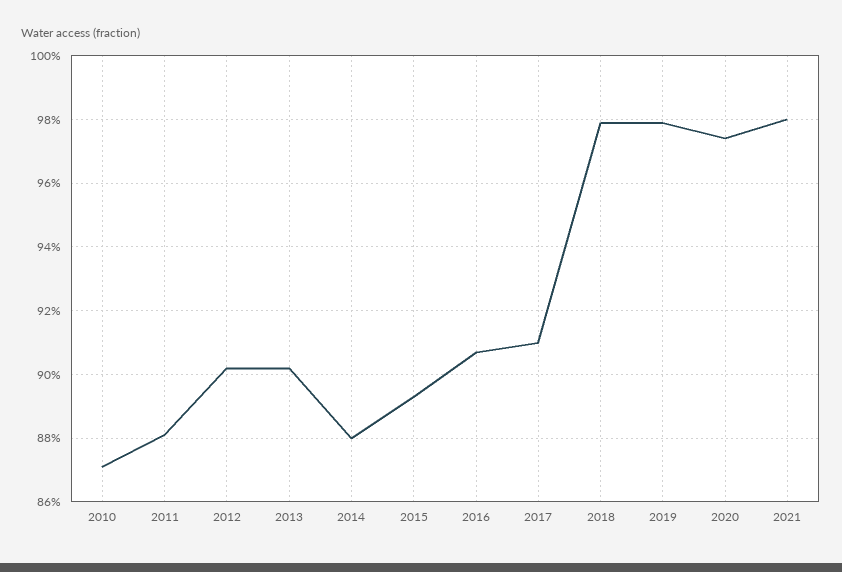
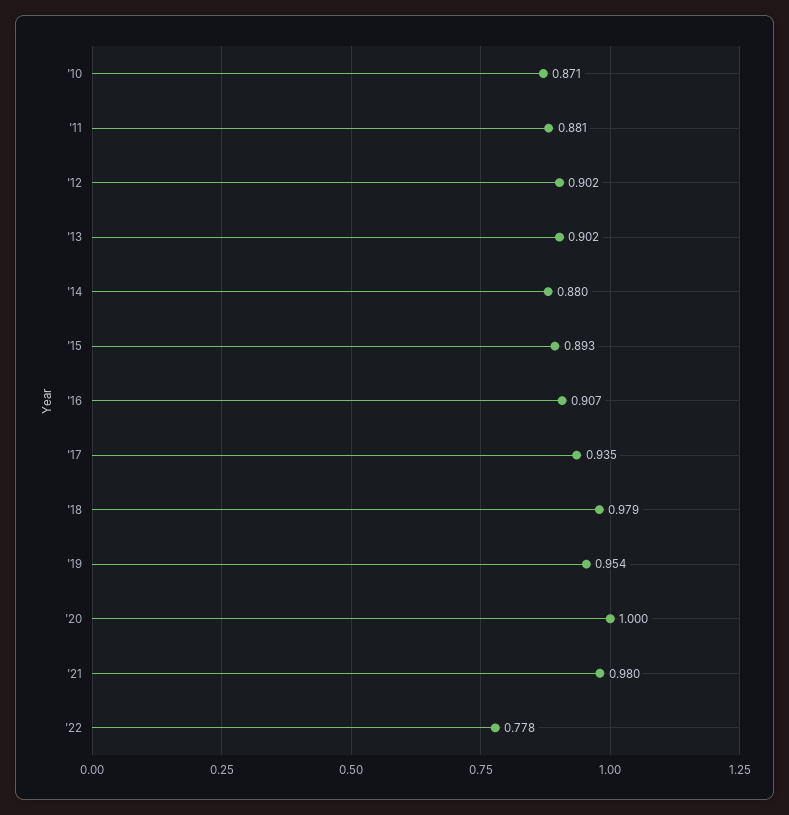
2017: 0.91 -> 0.935
2019: 0.98 -> 0.954
2020: 0.975 -> 1
'22: none -> 0.778

